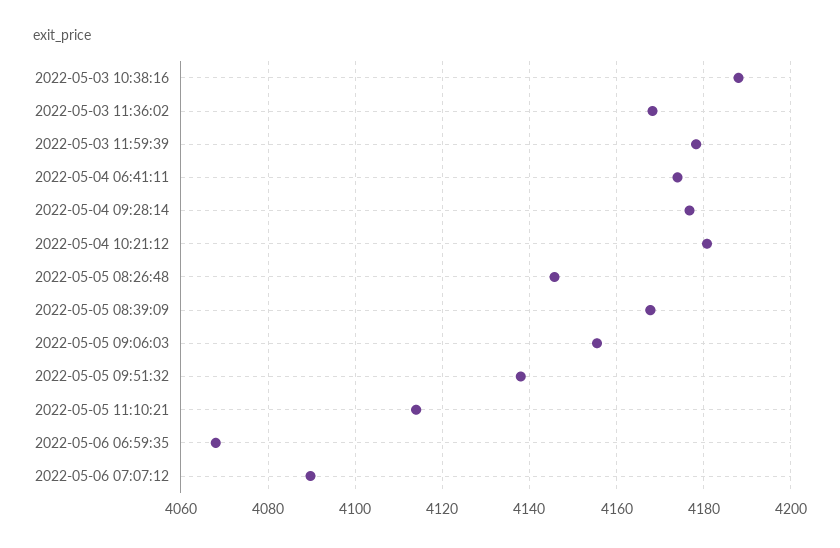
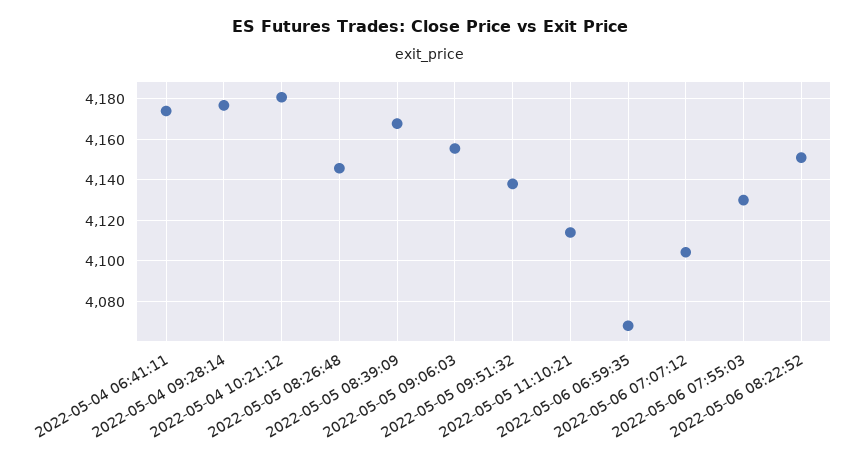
2022-05-03 10:38:16: 4188 -> none
2022-05-03 11:36:02: 4168 -> none
2022-05-03 11:59:39: 4178 -> none
2022-05-06 07:07:12: 4090 -> 4105
2022-05-06 07:55:03: none -> 4130
2022-05-06 08:22:52: none -> 4150

